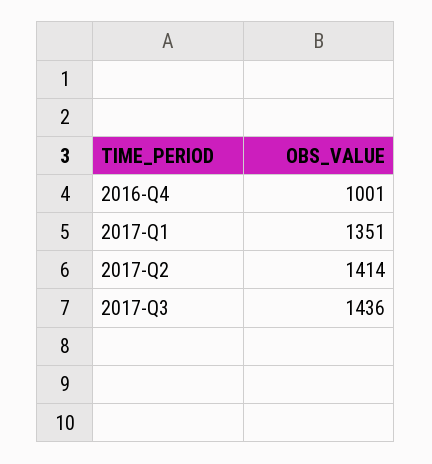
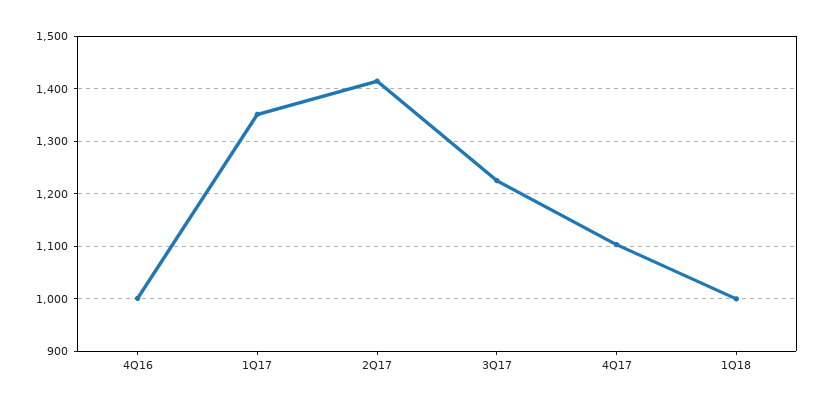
2017-Q3: 1436 -> 1220
4Q17: none -> 1100
1Q18: none -> 1000

